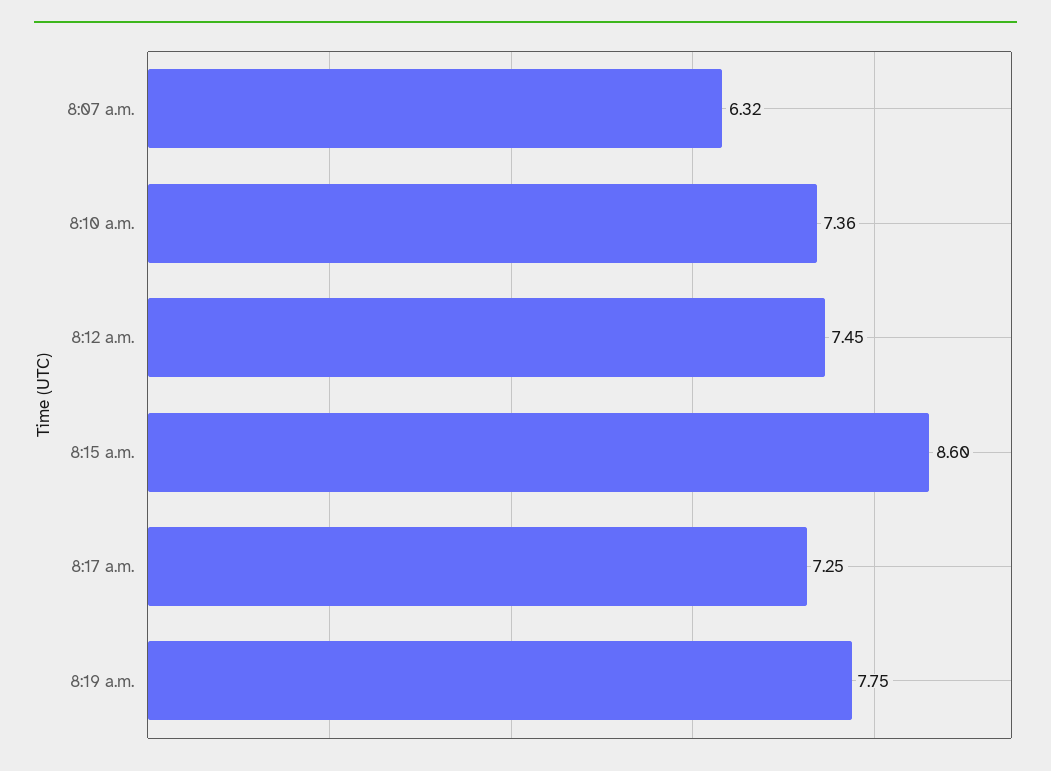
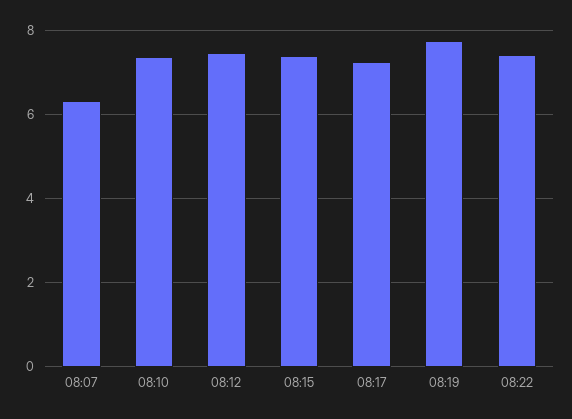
8:15 a.m.: 8.6 -> 7.4
08:22: none -> 7.4

